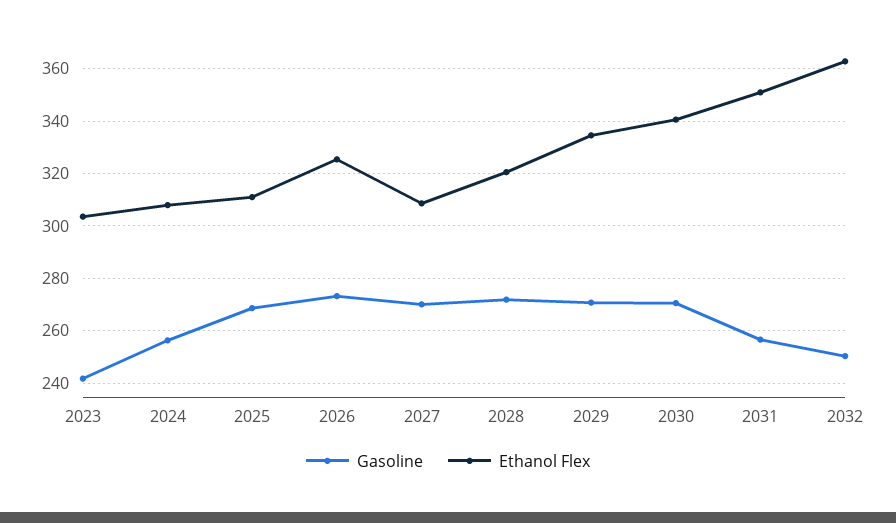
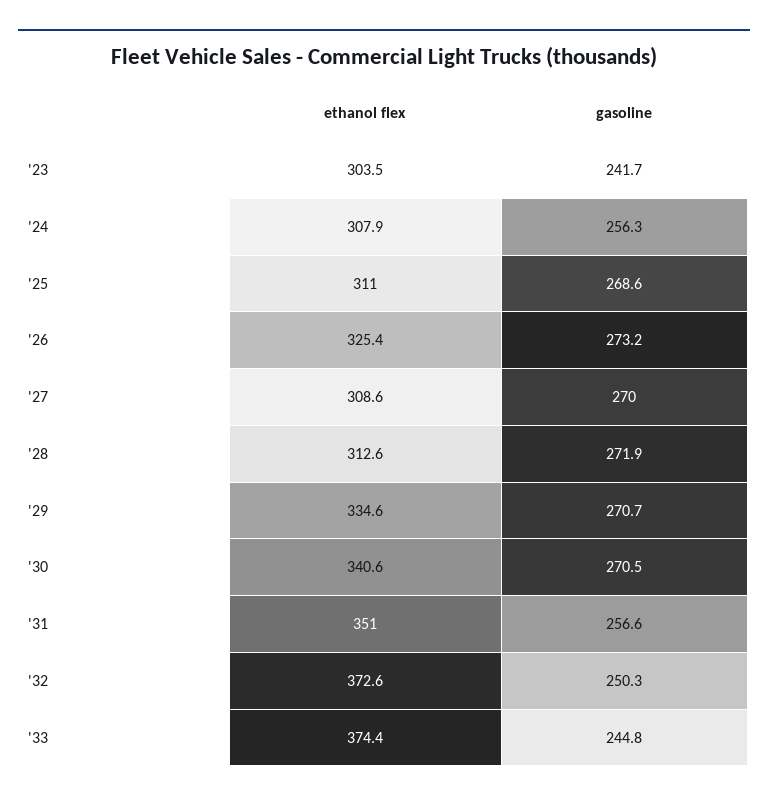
Ethanol Flex, 2028: 320 -> 312.6
Ethanol Flex, 2032: 362.5 -> 372.6
Ethanol Flex, '33: none -> 374.4
Gasoline, '33: none -> 244.8

